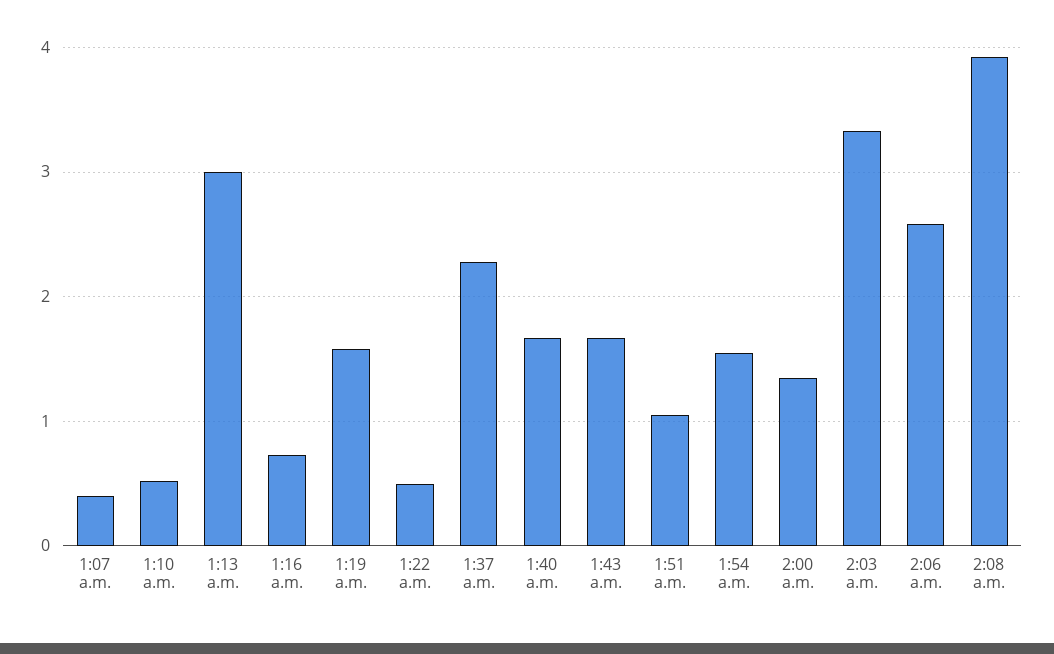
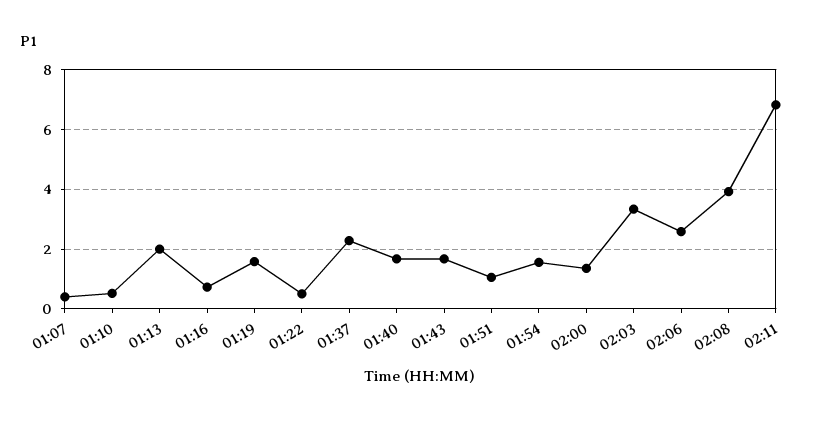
1:13 a.m.: 3 -> 2
02:11: none -> 6.75

